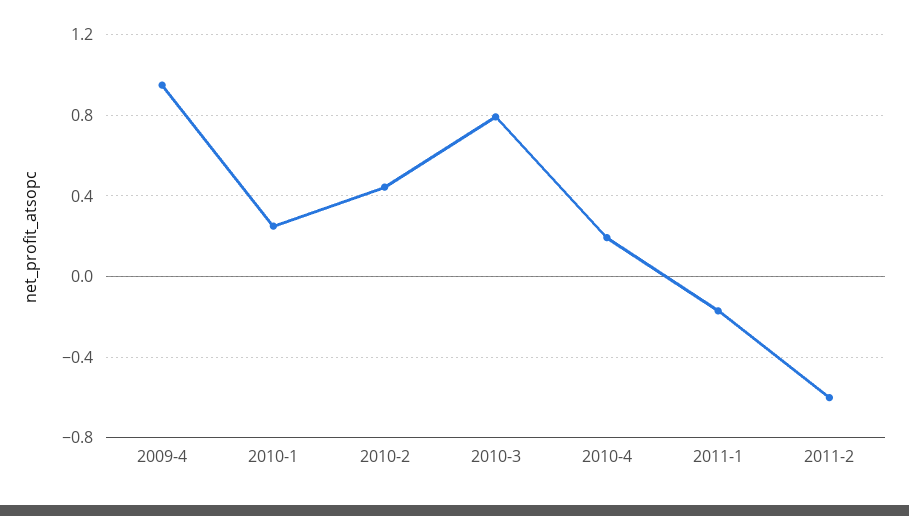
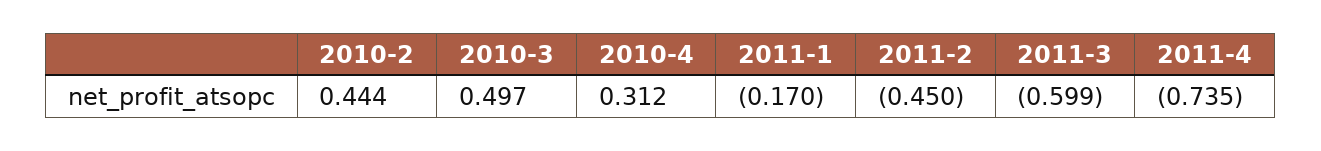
2009-4: 0.95 -> none
2010-1: 0.25 -> none
2010-3: 0.8 -> 0.497
2010-4: 0.2 -> 0.312
2011-2: -0.6 -> -0.45
2011-3: none -> -0.599
2011-4: none -> -0.735

